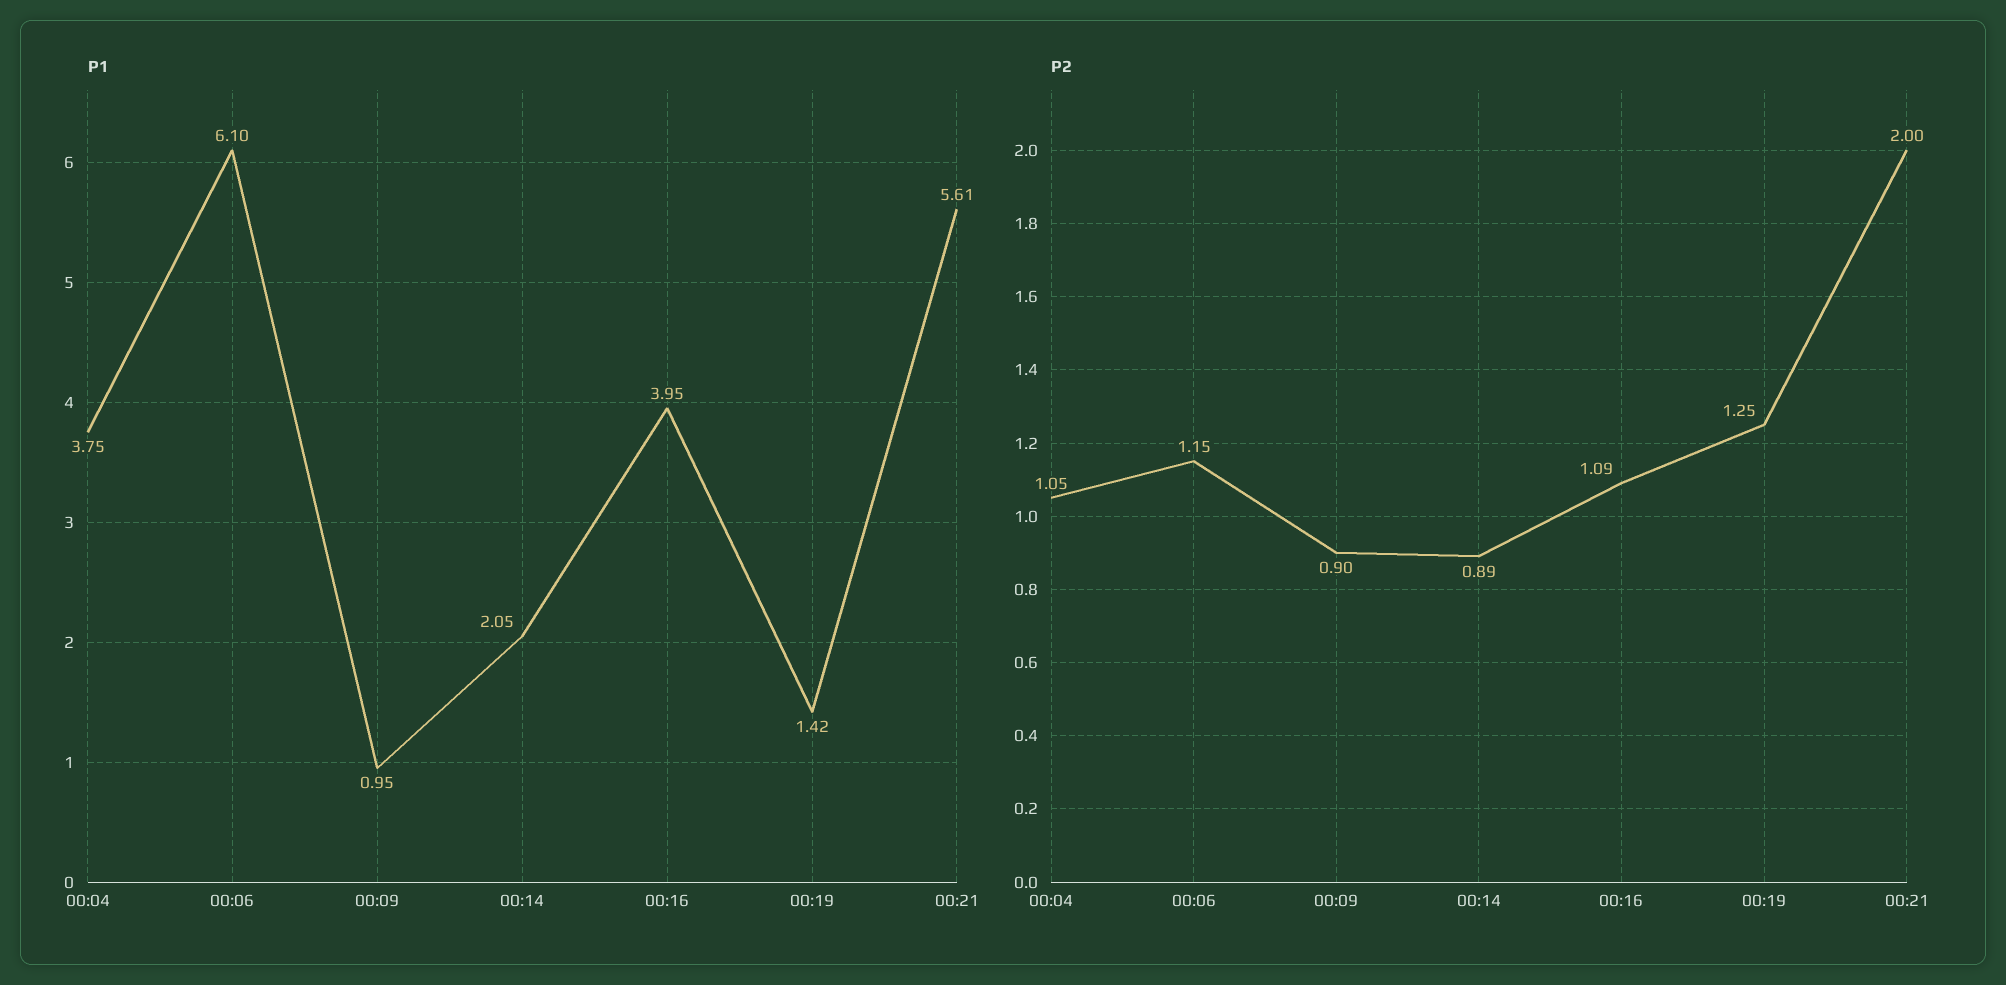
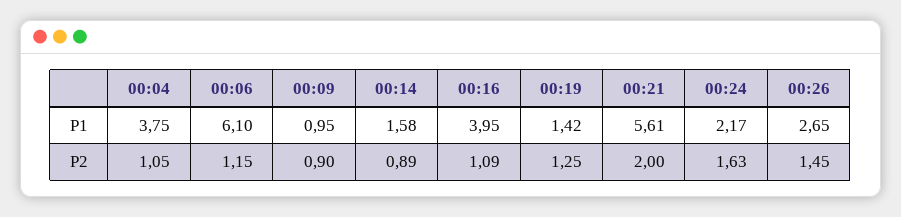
P1, 00:14: 2.05 -> 1.58
P1, 00:24: none -> 2.17
P1, 00:26: none -> 2.65
P2, 00:24: none -> 1.63
P2, 00:26: none -> 1.45

